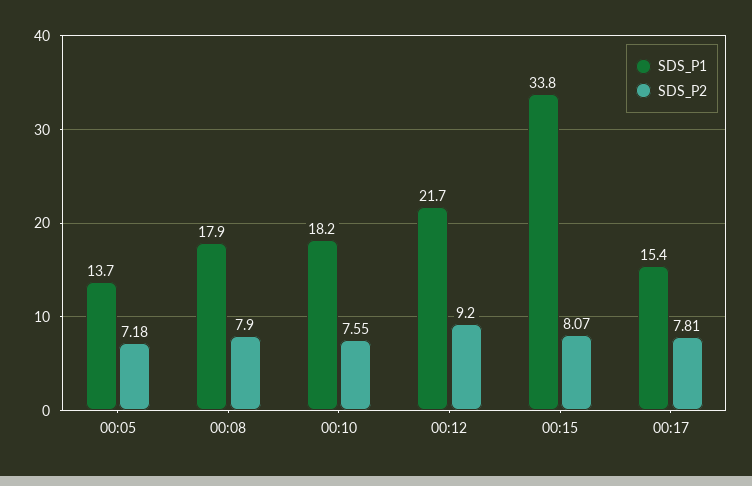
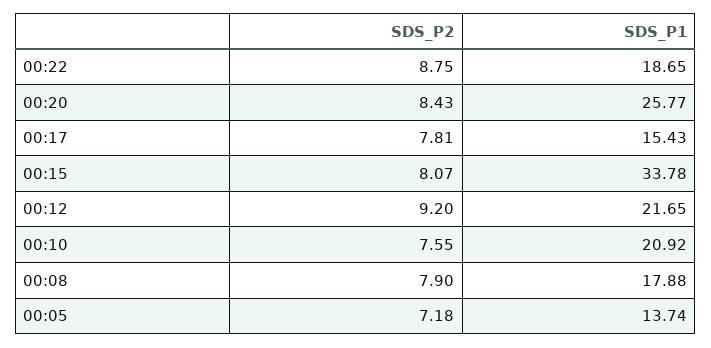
SDS_P1, 00:10: 18.2 -> 20.92
SDS_P2, 00:22: none -> 8.75
SDS_P1, 00:22: none -> 18.65
SDS_P2, 00:20: none -> 8.43
SDS_P1, 00:20: none -> 25.77

